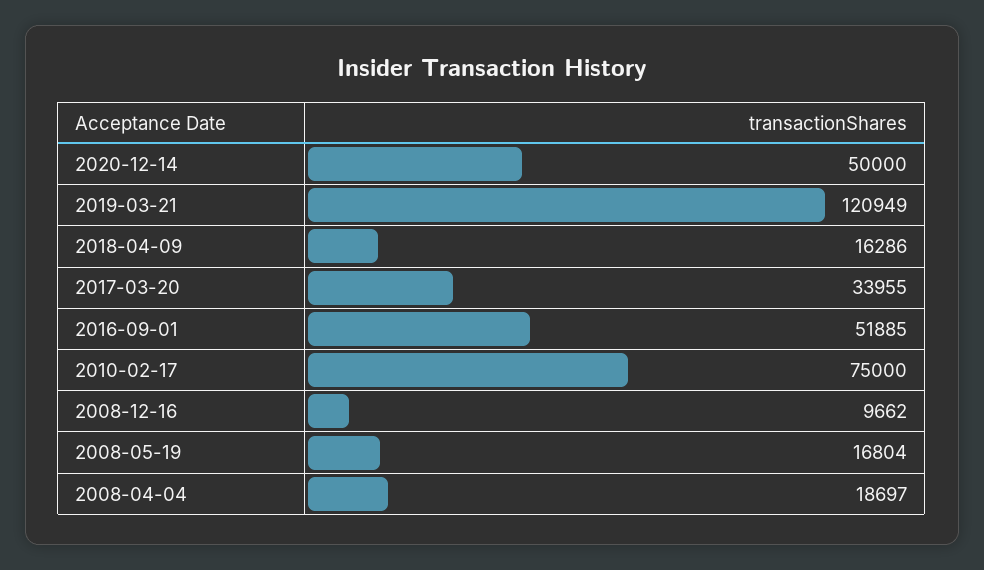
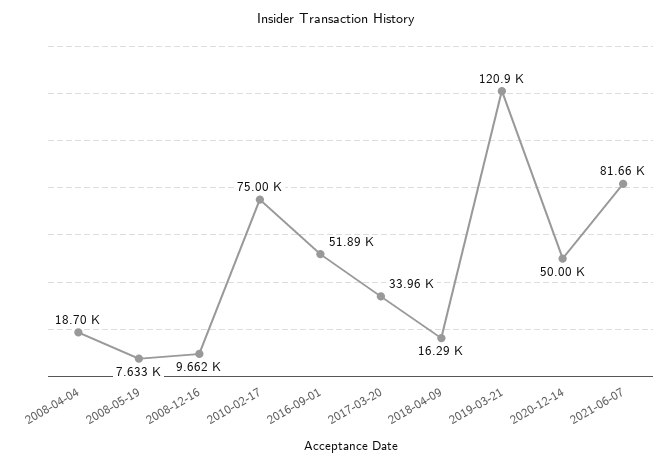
2008-05-19: 16804 -> 7633
2021-06-07: none -> 81660

